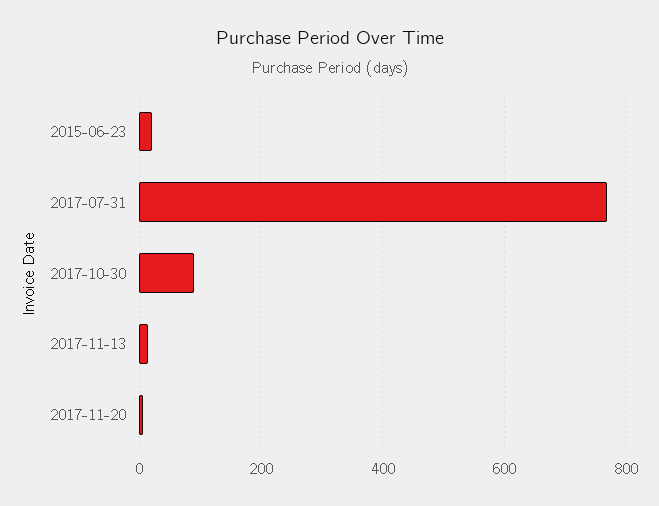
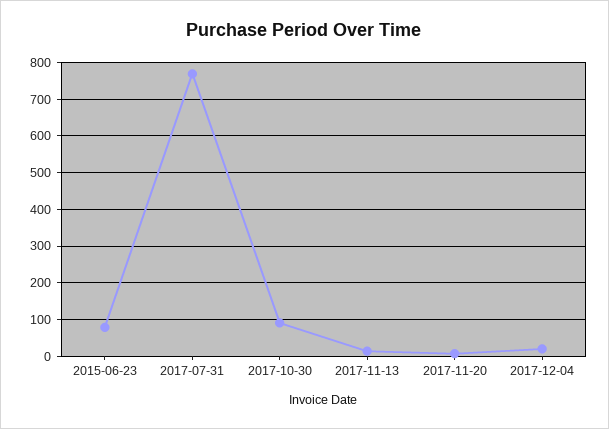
2015-06-23: 20 -> 80
2017-12-04: none -> 20

